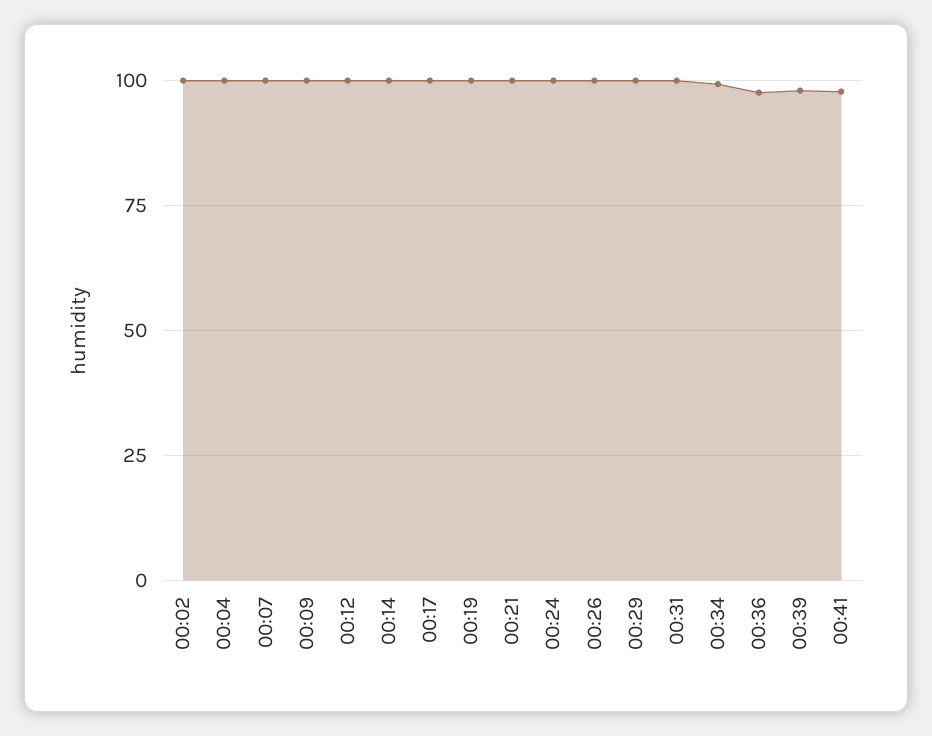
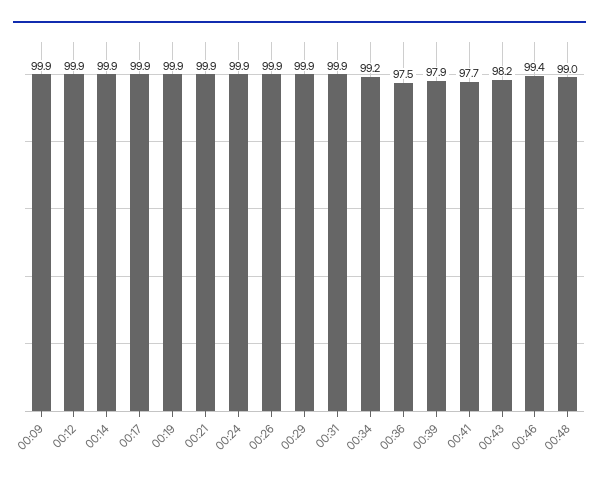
00:02: 100 -> none
00:04: 100 -> none
00:07: 100 -> none
00:43: none -> 98.2
00:46: none -> 99.4
00:48: none -> 99

